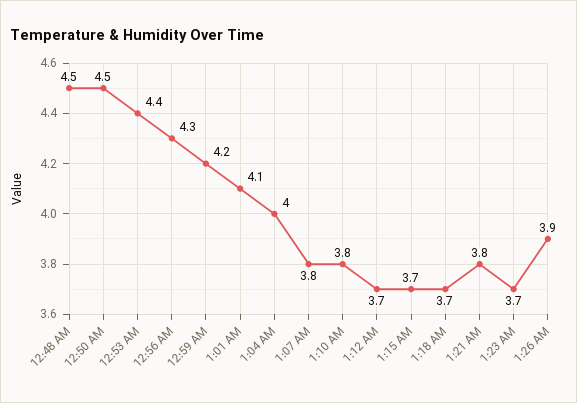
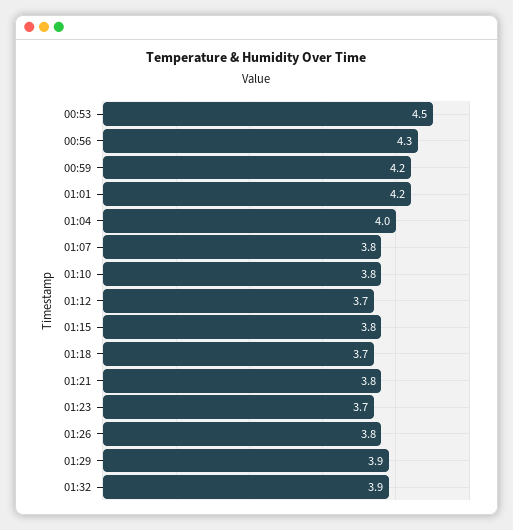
12:48 AM: 4.5 -> none
12:50 AM: 4.5 -> none
12:53 AM: 4.4 -> 4.5
1:01 AM: 4.1 -> 4.2
1:15 AM: 3.7 -> 3.8
1:26 AM: 3.9 -> 3.8
01:29: none -> 3.9
01:32: none -> 3.9

